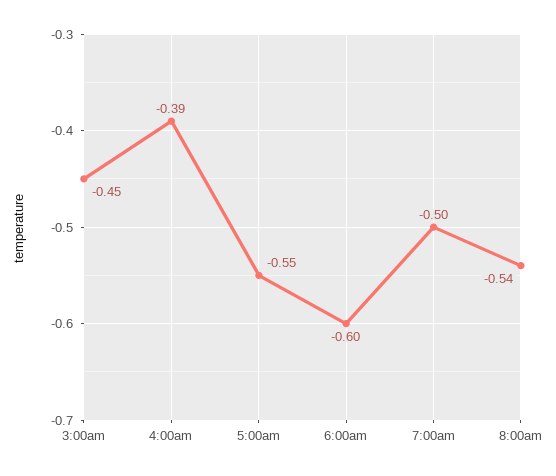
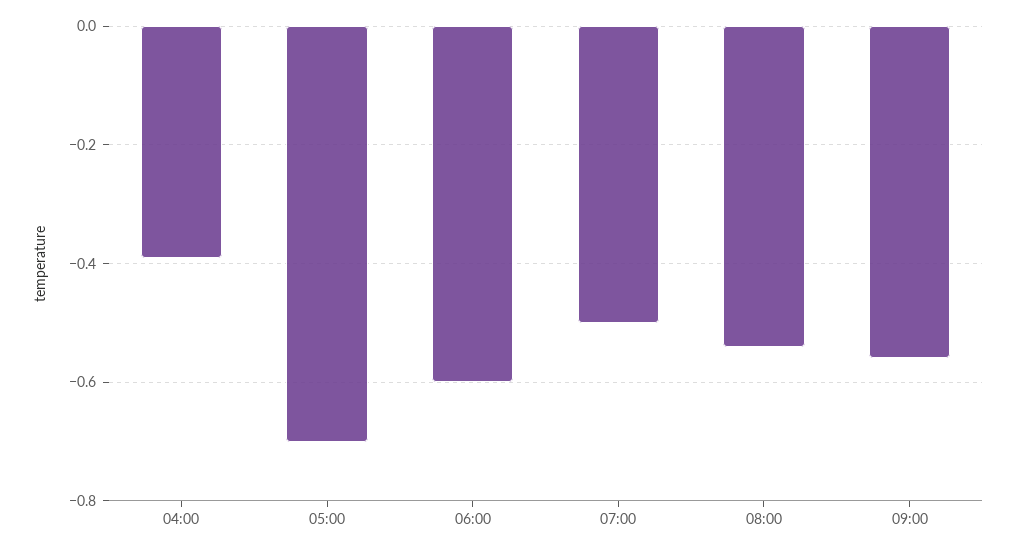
3:00am: -0.45 -> none
5:00am: -0.55 -> -0.7
09:00: none -> -0.55

